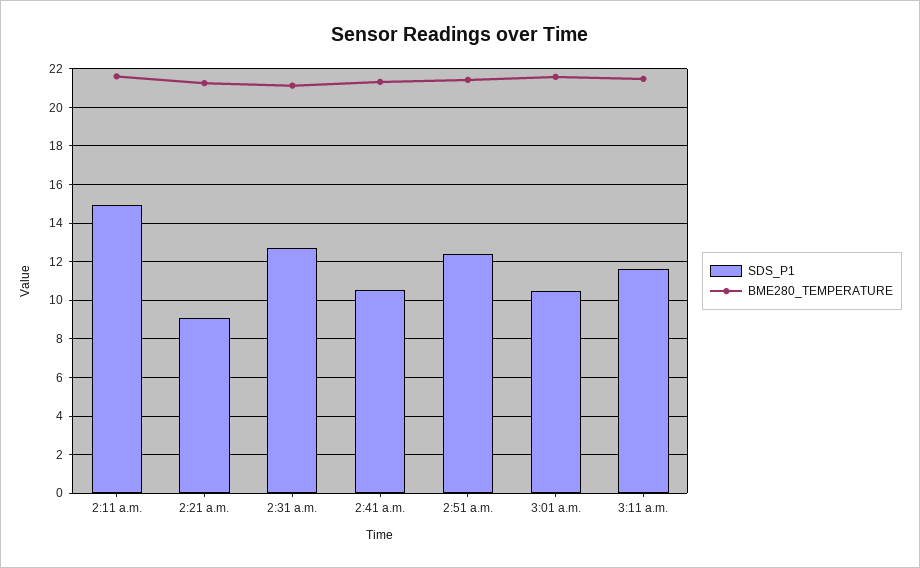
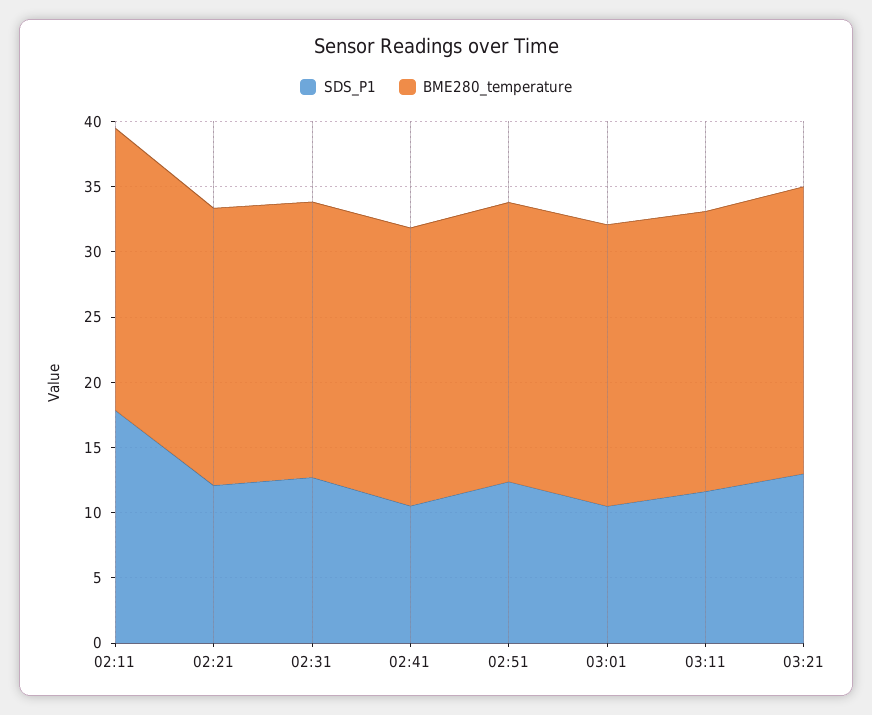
SDS_P1, 2:11 a.m.: 15 -> 18
SDS_P1, 2:21 a.m.: 9 -> 12
SDS_P1, 03:21: none -> 13
BME280_TEMPERATURE, 03:21: none -> 22

